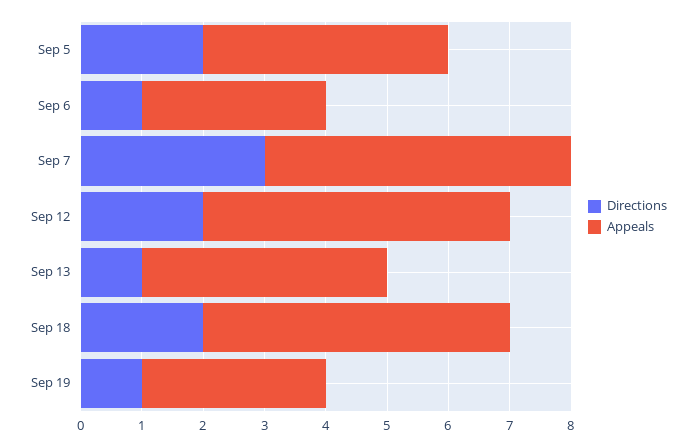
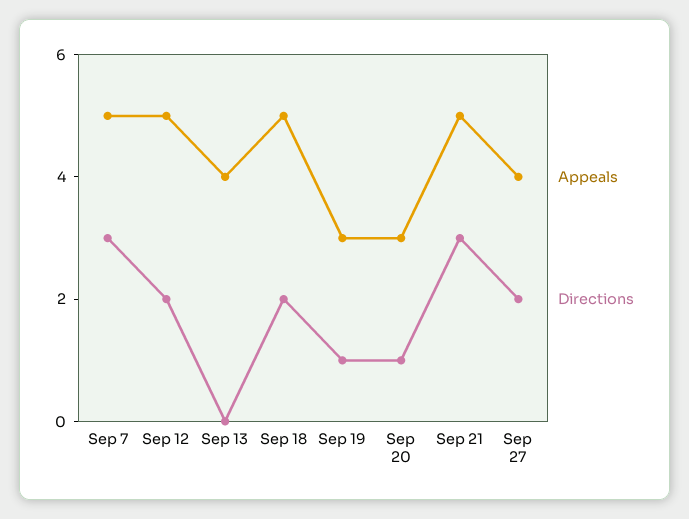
Directions, Sep 5: 2 -> none
Appeals, Sep 5: 4 -> none
Directions, Sep 6: 1 -> none
Appeals, Sep 6: 3 -> none
Directions, Sep 13: 1 -> 0
Appeals, Sep 20: none -> 3
Directions, Sep 20: none -> 1
Appeals, Sep 21: none -> 5
Directions, Sep 21: none -> 3
Appeals, Sep 27: none -> 4
Directions, Sep 27: none -> 2

